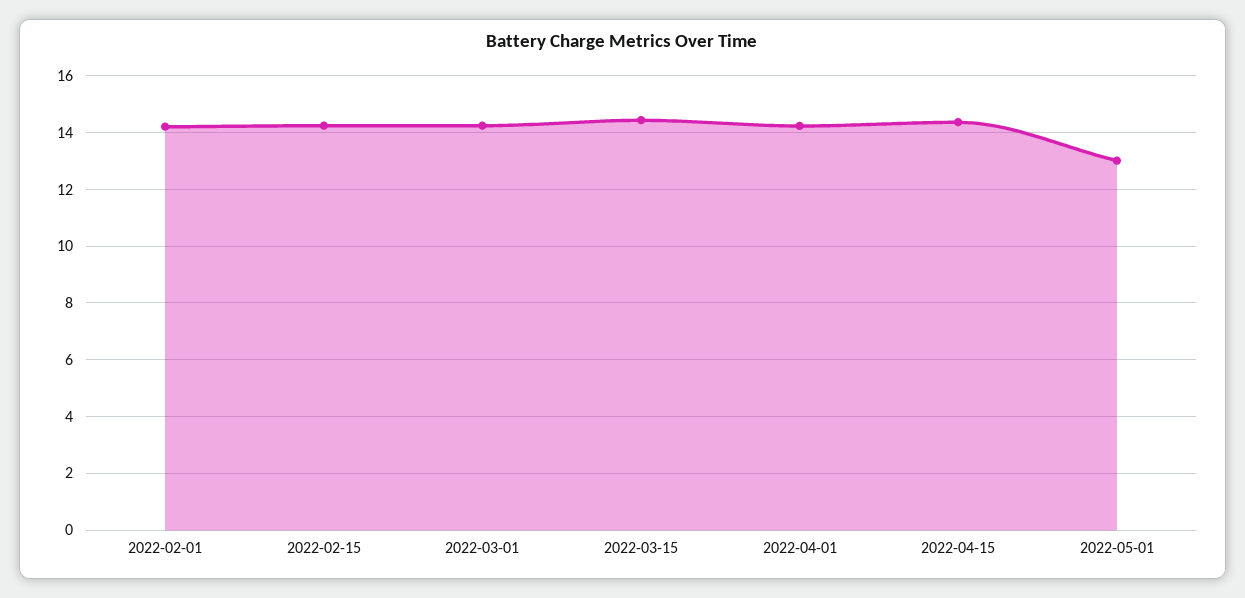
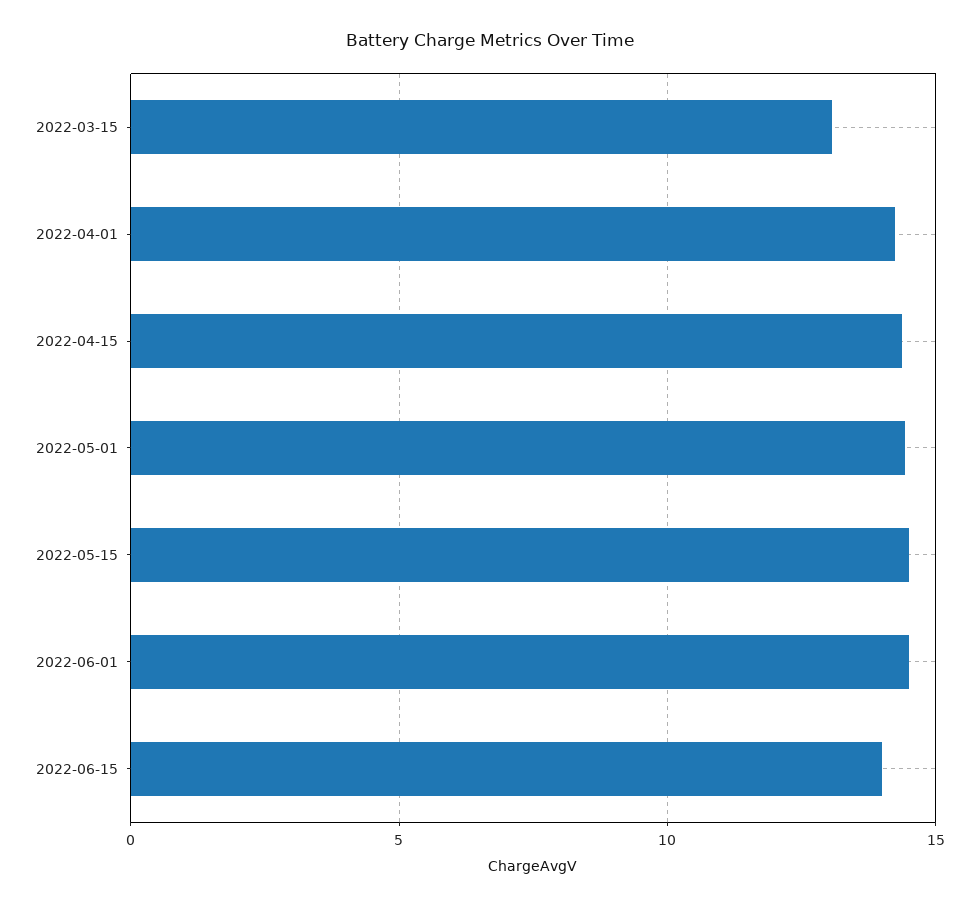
2022-02-01: 14.25 -> none
2022-02-15: 14.25 -> none
2022-03-01: 14.25 -> none
2022-03-15: 14.5 -> 13
2022-05-01: 13 -> 14.5
2022-05-15: none -> 14.5
2022-06-01: none -> 14.5
2022-06-15: none -> 14

